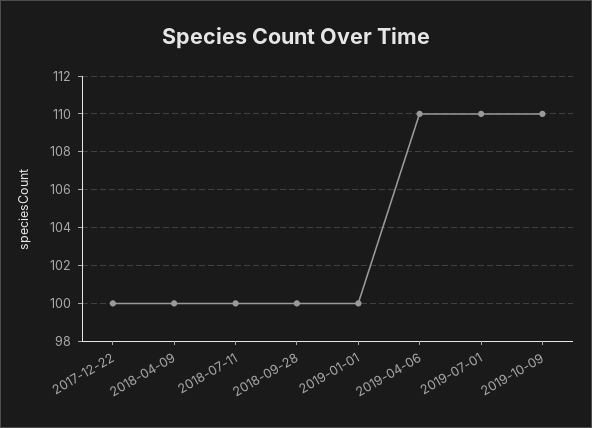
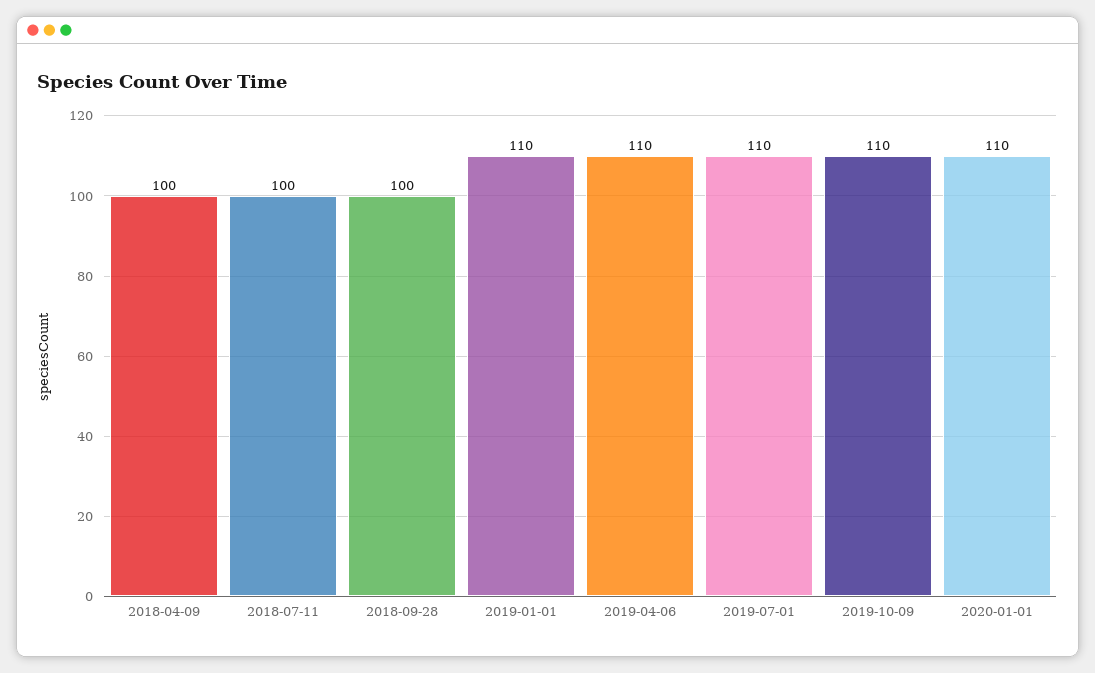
2017-12-22: 100 -> none
2019-01-01: 100 -> 110
2020-01-01: none -> 110

